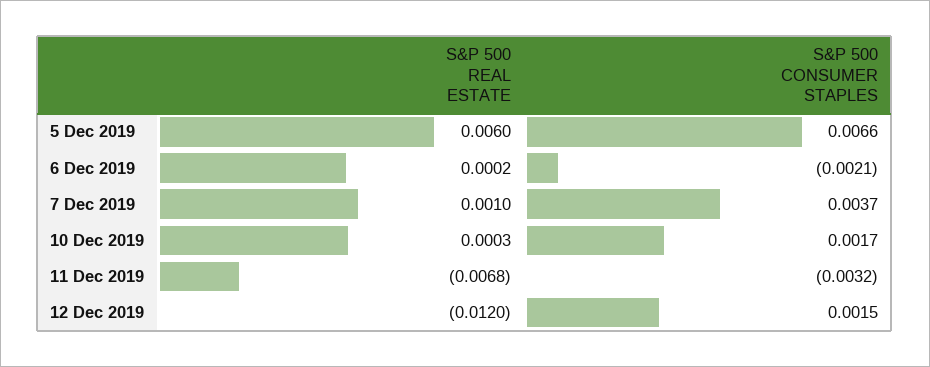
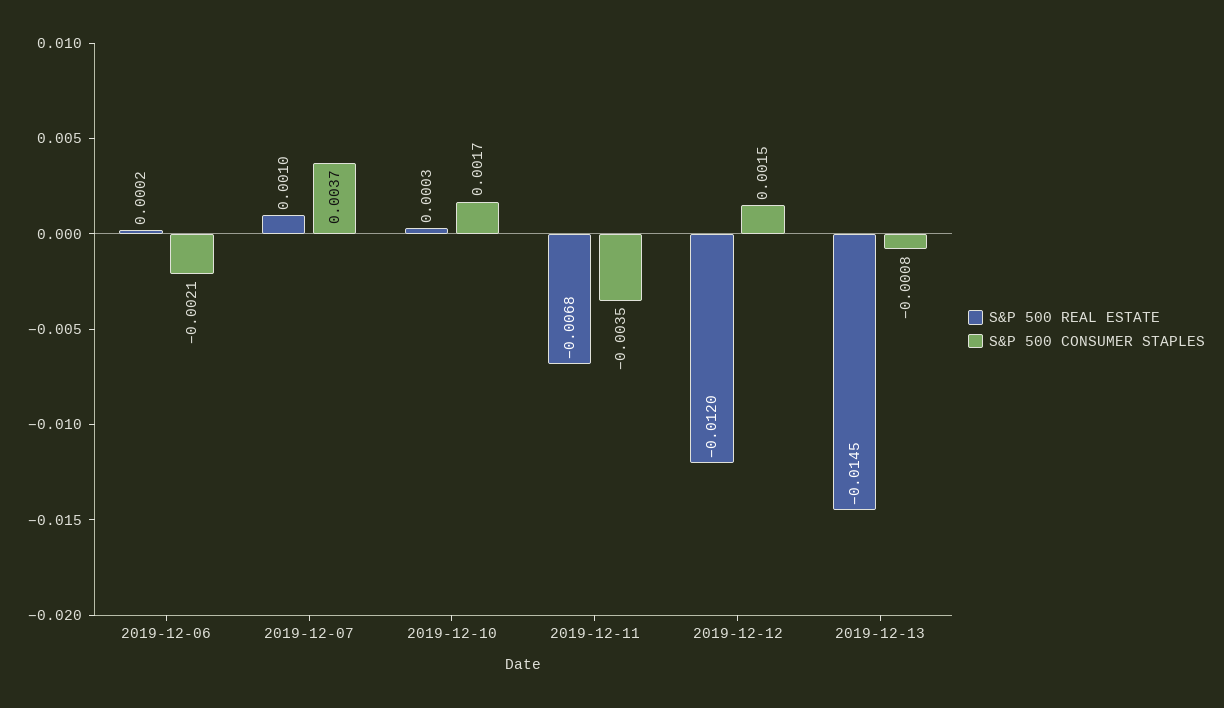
S&P 500 REAL ESTATE, 5 Dec 2019: 0.006 -> none
S&P 500 CONSUMER STAPLES, 5 Dec 2019: 0.0066 -> none
S&P 500 CONSUMER STAPLES, 11 Dec 2019: -0.0032 -> -0.0035
S&P 500 REAL ESTATE, 2019-12-13: none -> -0.0145
S&P 500 CONSUMER STAPLES, 2019-12-13: none -> -0.0008

